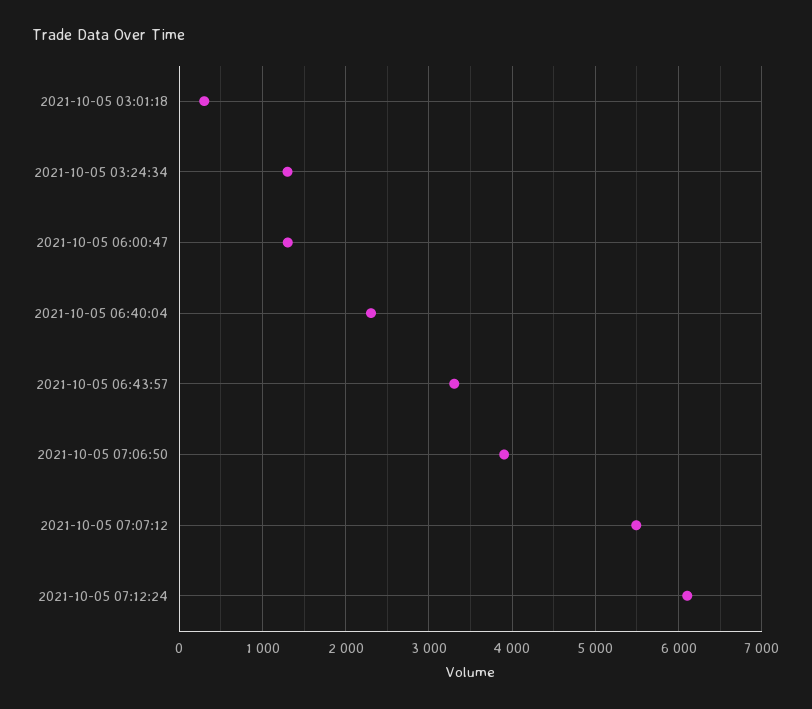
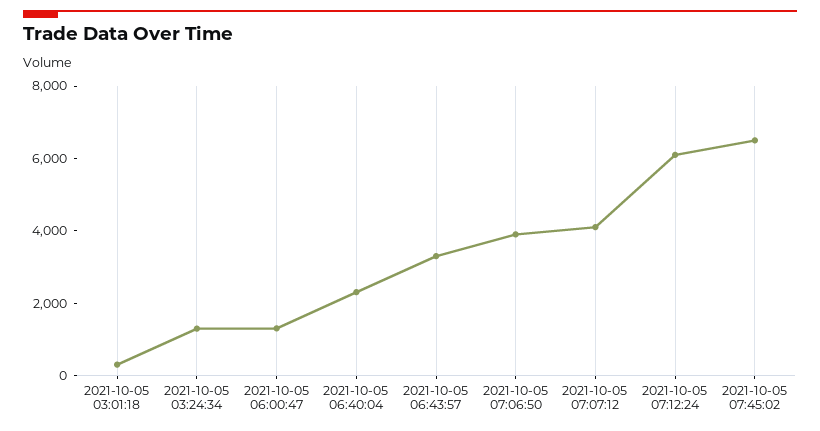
2021-10-05 07:07:12: 5500 -> 4000
2021-10-05 07:45:02: none -> 6500

